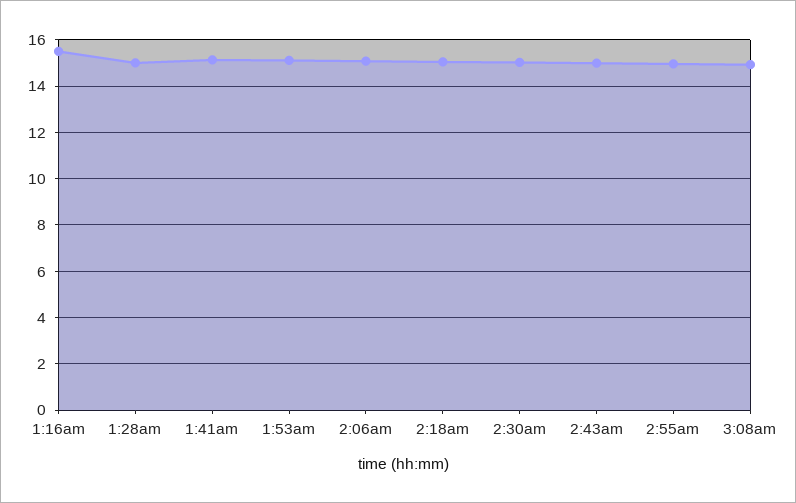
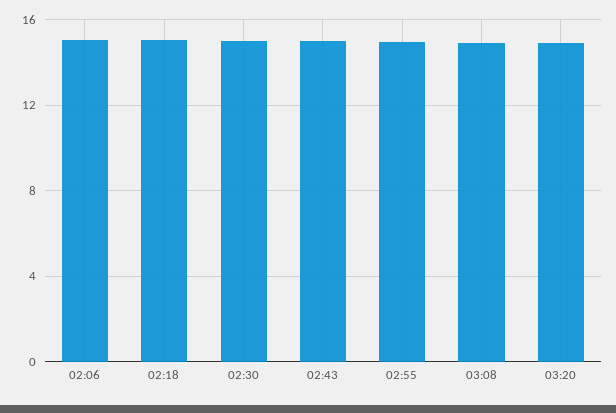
1:16am: 15.5 -> none
1:28am: 15 -> none
1:41am: 15 -> none
1:53am: 15 -> none
03:20: none -> 15

